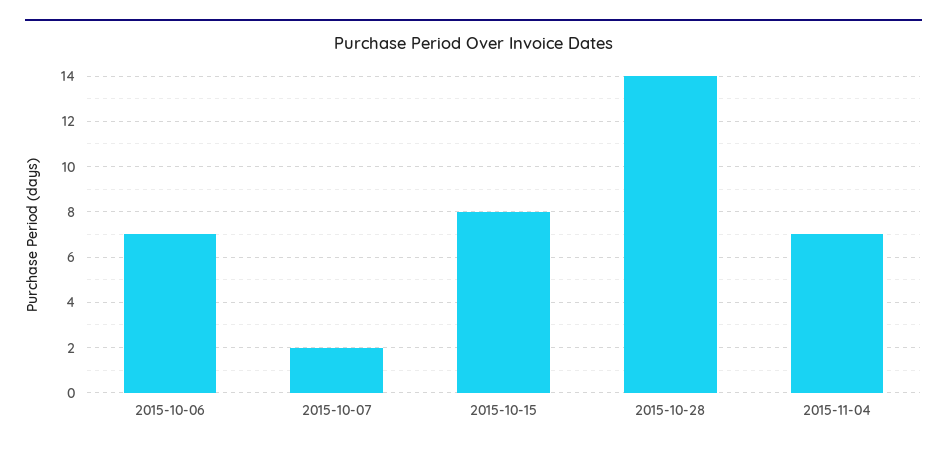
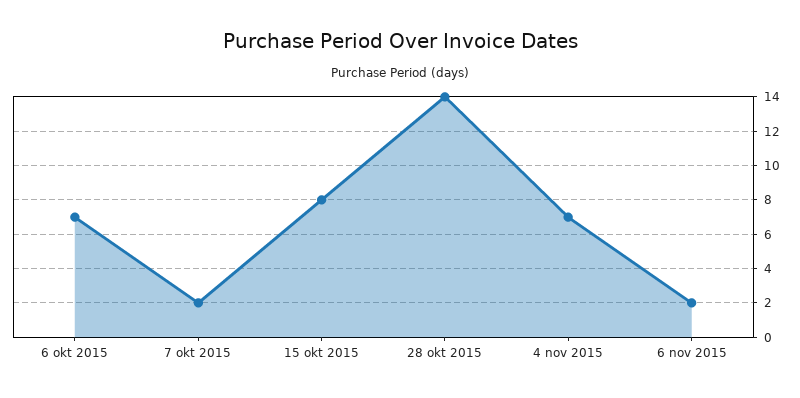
6 nov 2015: none -> 2

